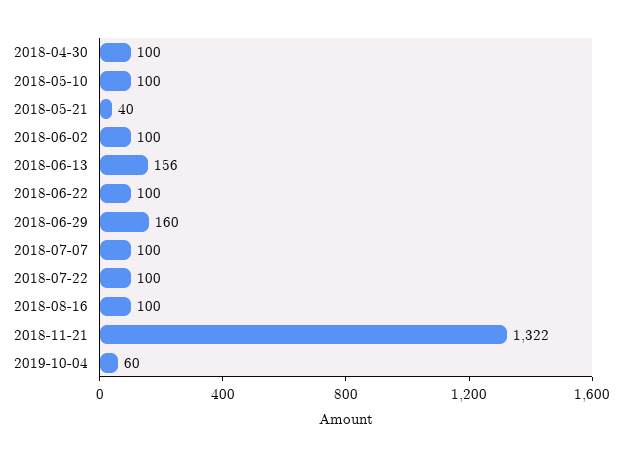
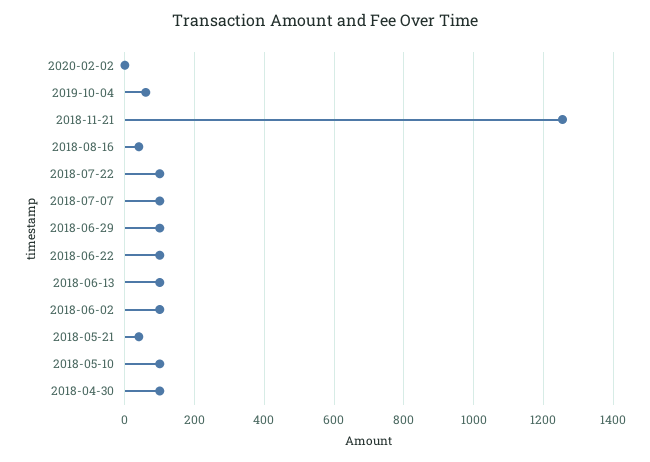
2018-06-13: 156 -> 100
2018-06-29: 160 -> 100
2018-08-16: 100 -> 40
2018-11-21: 1322 -> 1260
2020-02-02: none -> 0

